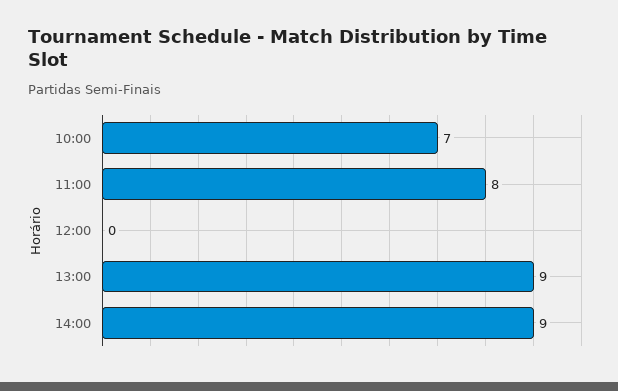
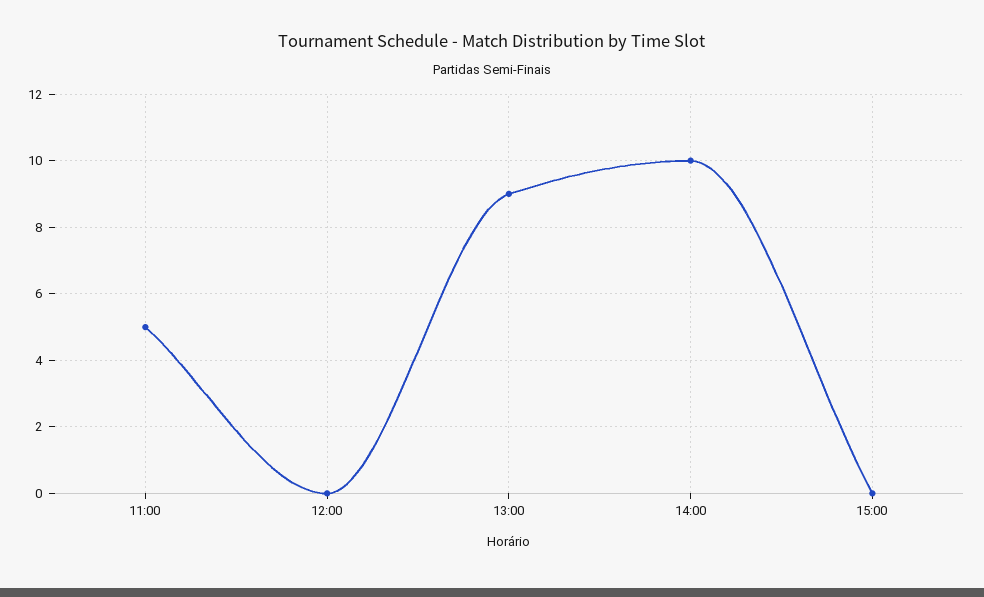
10:00: 7 -> none
11:00: 8 -> 5
14:00: 9 -> 10
15:00: none -> 0

